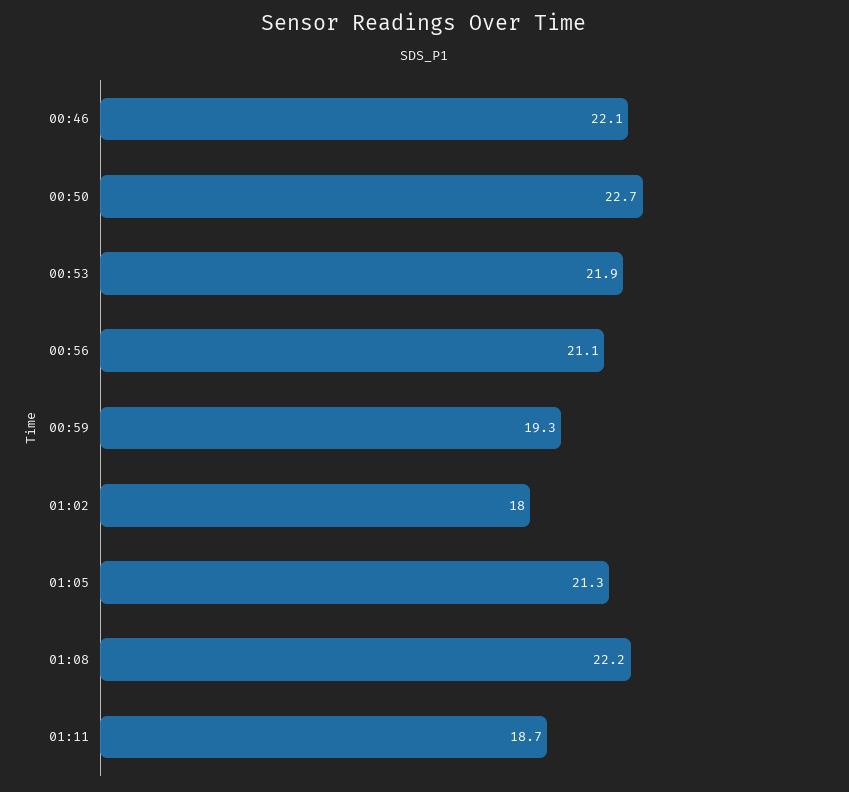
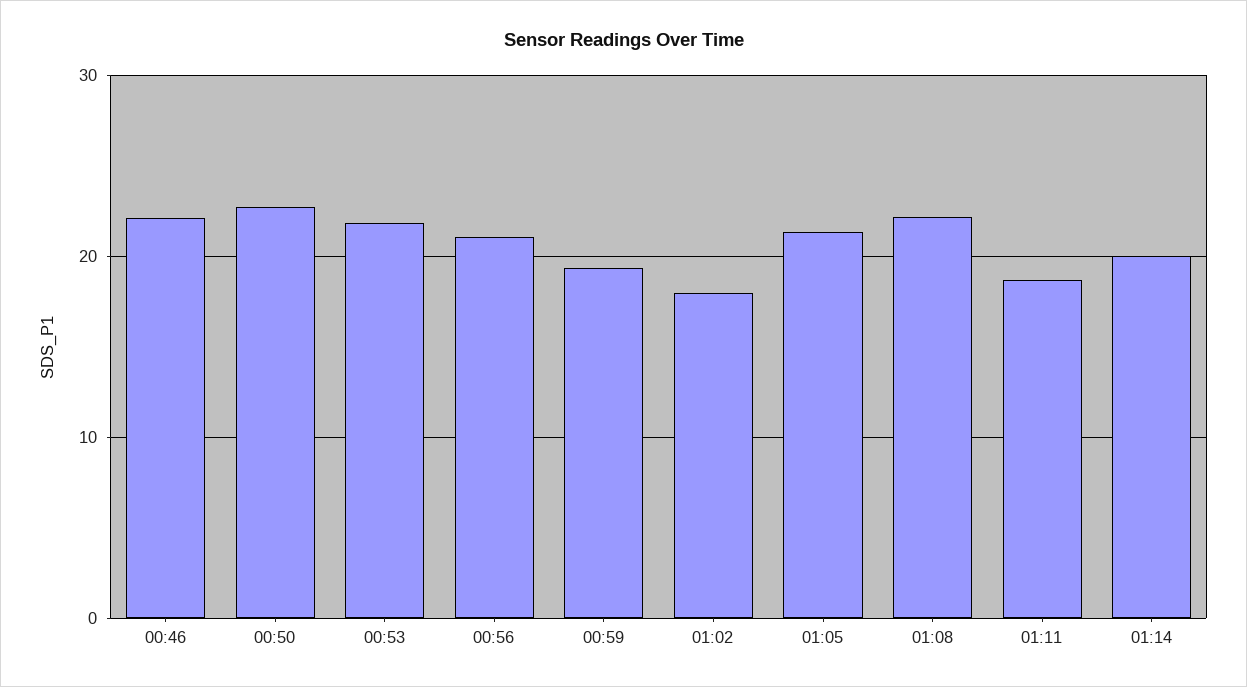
01:14: none -> 20

